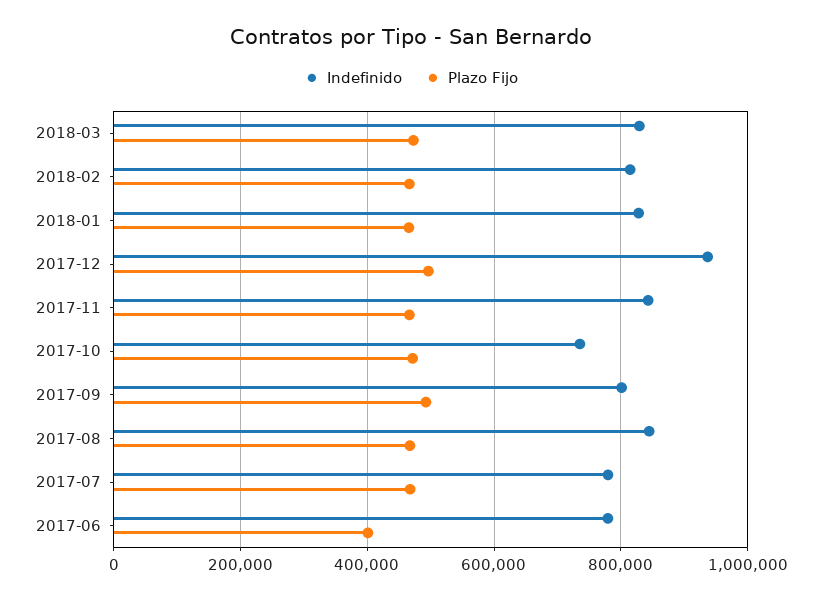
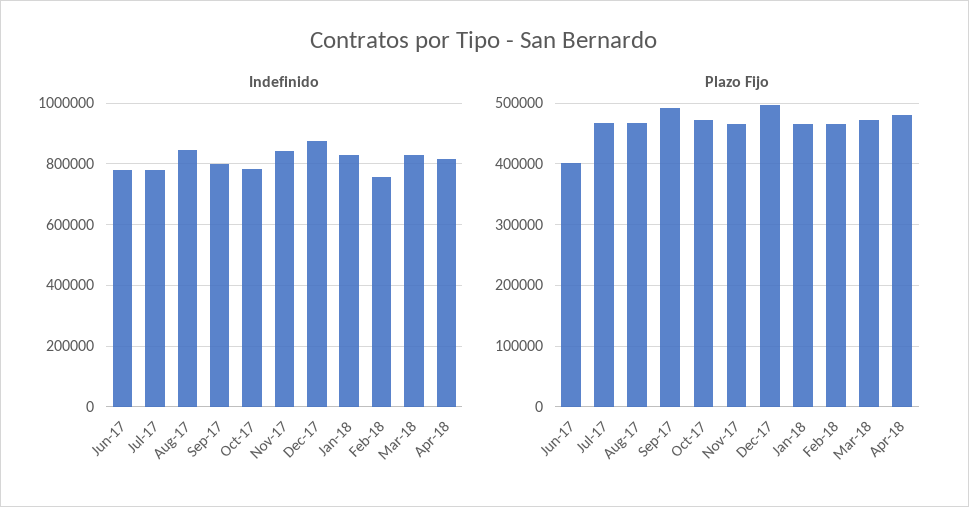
Indefinido, 2018-02: 820000 -> 760000
Indefinido, 2017-12: 940000 -> 880000
Indefinido, 2017-10: 740000 -> 780000
Indefinido, Apr-18: none -> 820000
Plazo Fijo, Apr-18: none -> 480000

